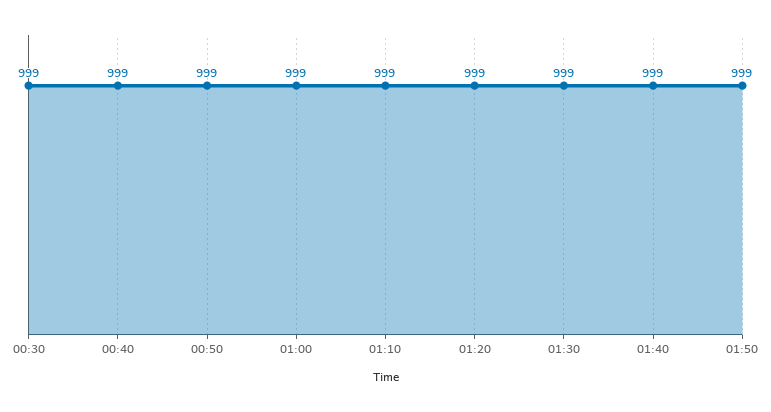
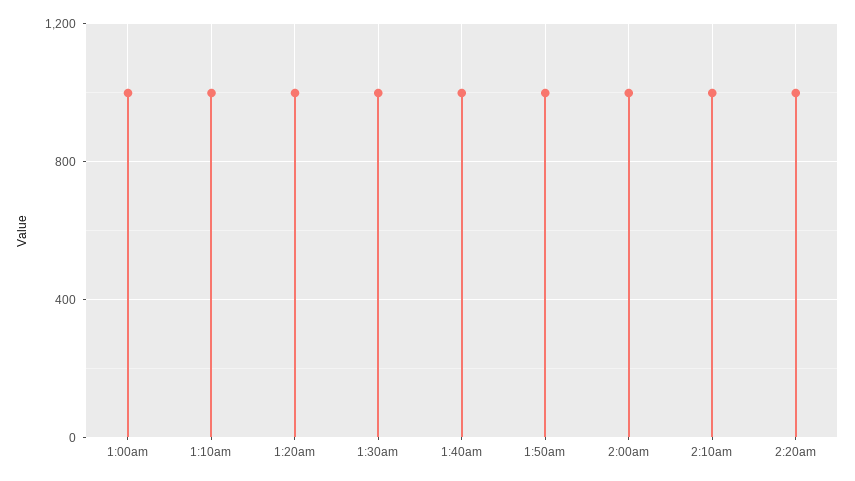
00:30: 999 -> none
00:40: 999 -> none
00:50: 999 -> none
2:00am: none -> 1000
2:10am: none -> 1000
2:20am: none -> 1000

